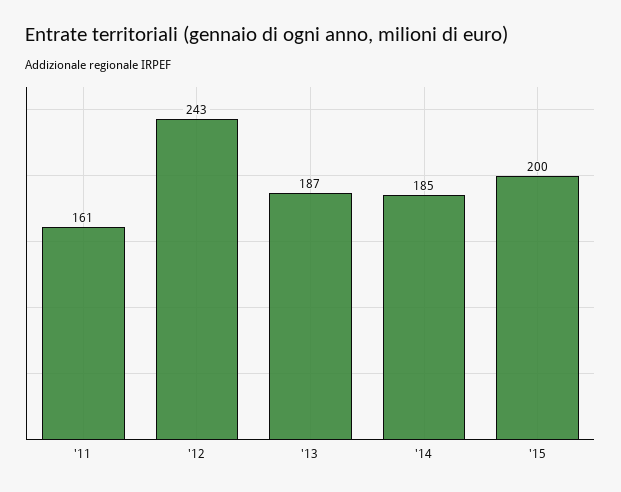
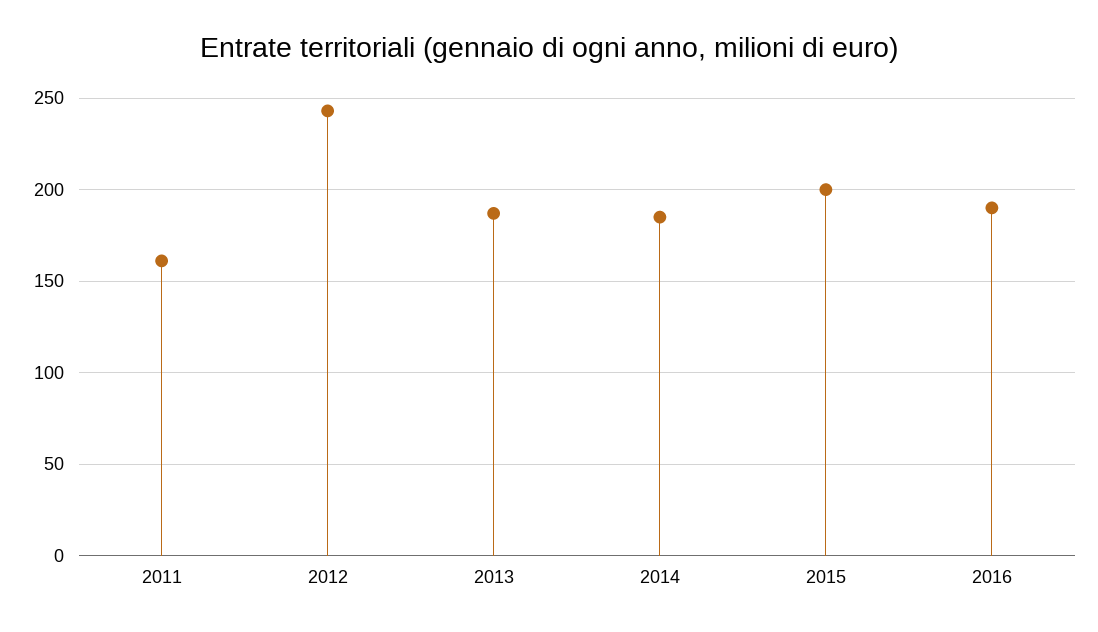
2016: none -> 190

